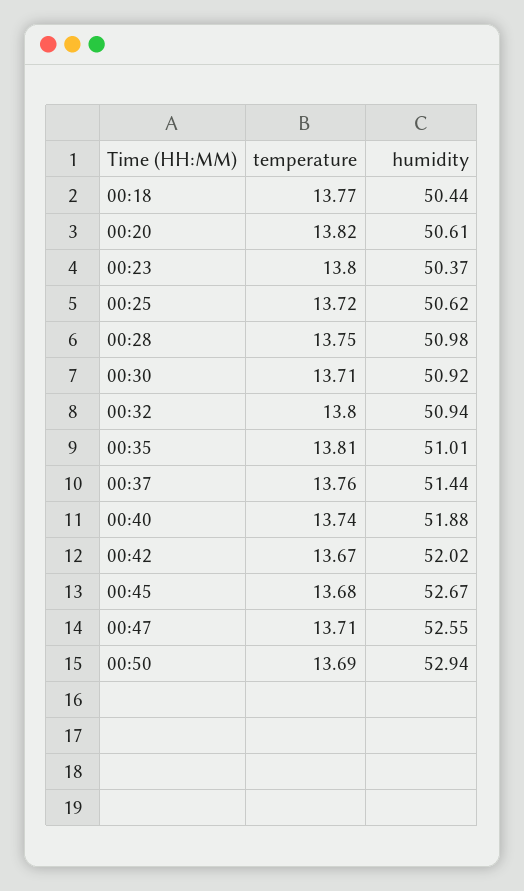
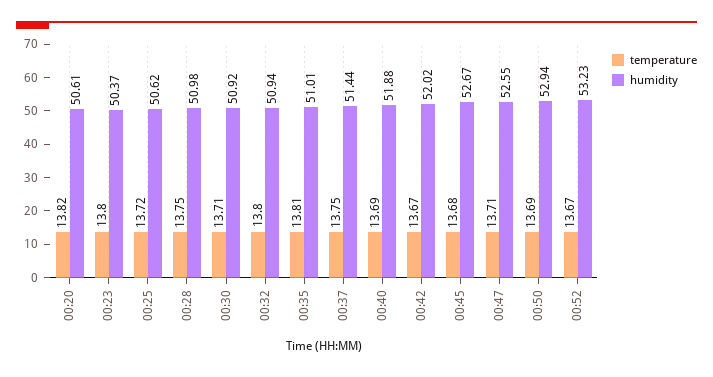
temperature, 00:18: 13.77 -> none
humidity, 00:18: 50.44 -> none
temperature, 00:37: 13.76 -> 13.75
temperature, 00:40: 13.74 -> 13.69
temperature, 00:52: none -> 13.67
humidity, 00:52: none -> 53.23

